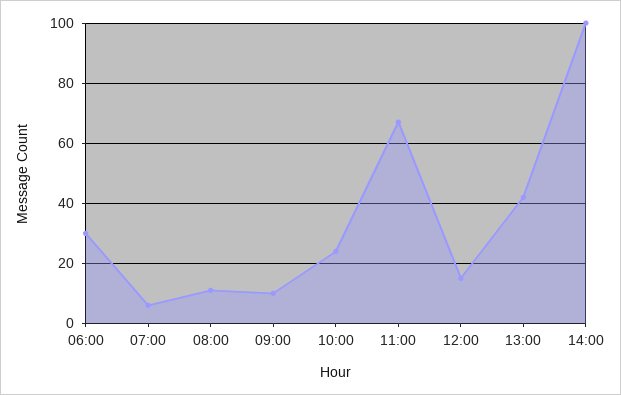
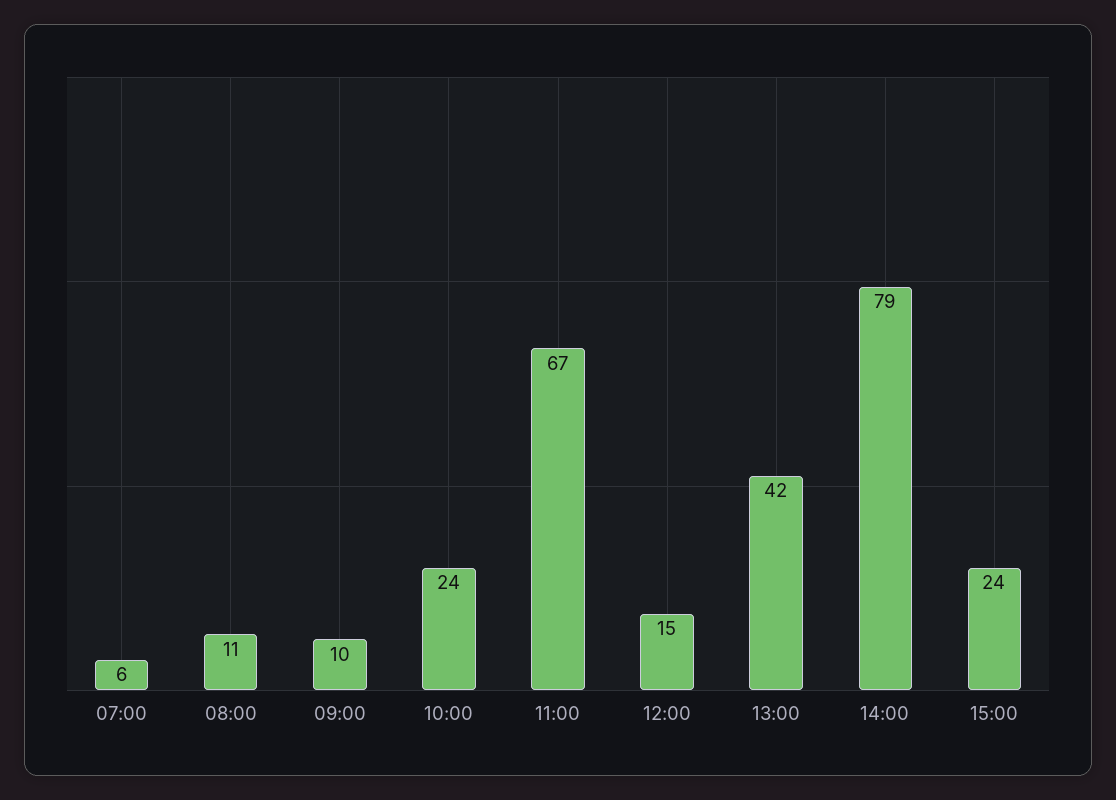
06:00: 30 -> none
14:00: 100 -> 79
15:00: none -> 24

